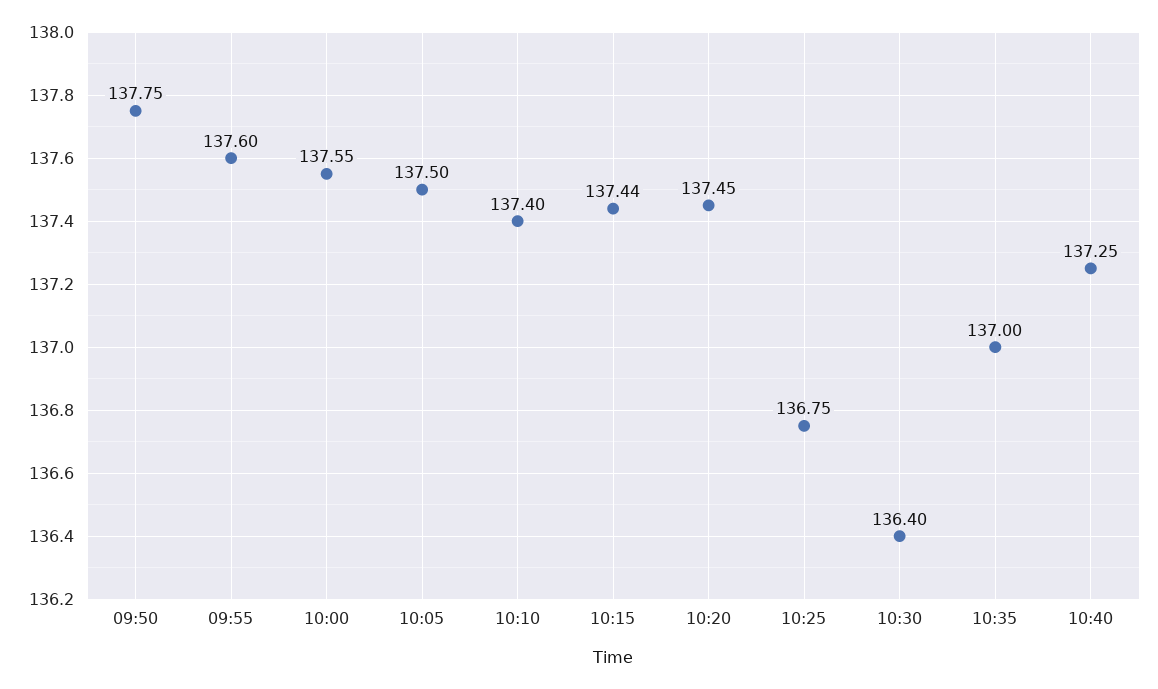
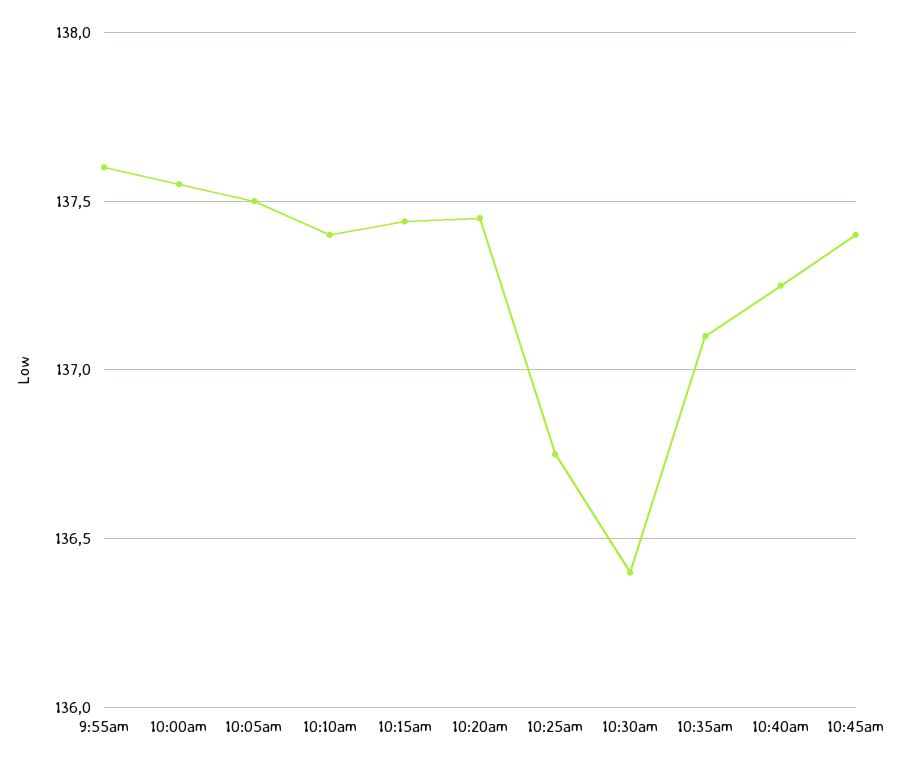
09:50: 137.75 -> none
10:35: 137 -> 137.1
10:45am: none -> 137.4

